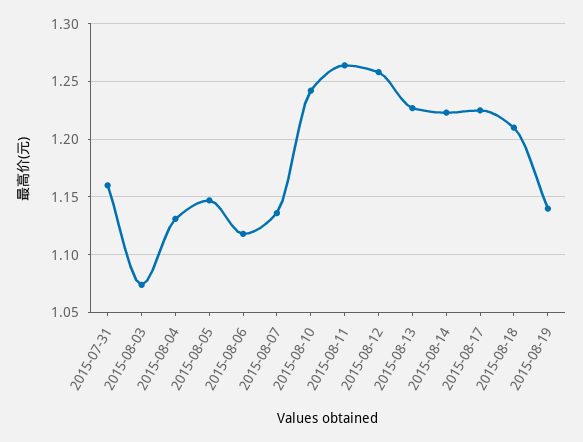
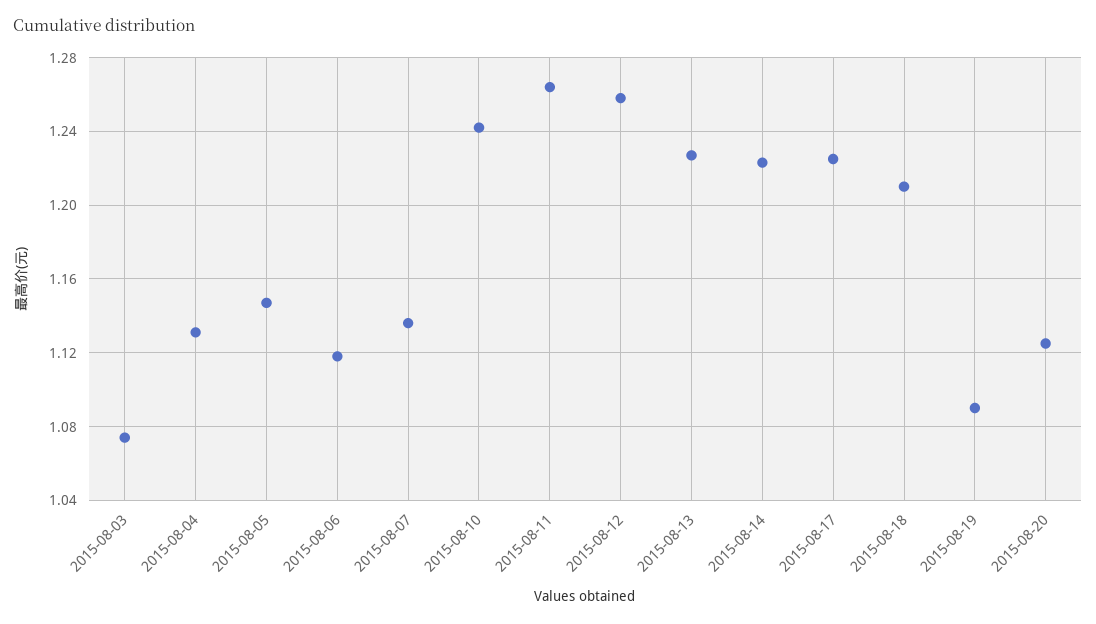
2015-07-31: 1.16 -> none
2015-08-19: 1.14 -> 1.09
2015-08-20: none -> 1.125

